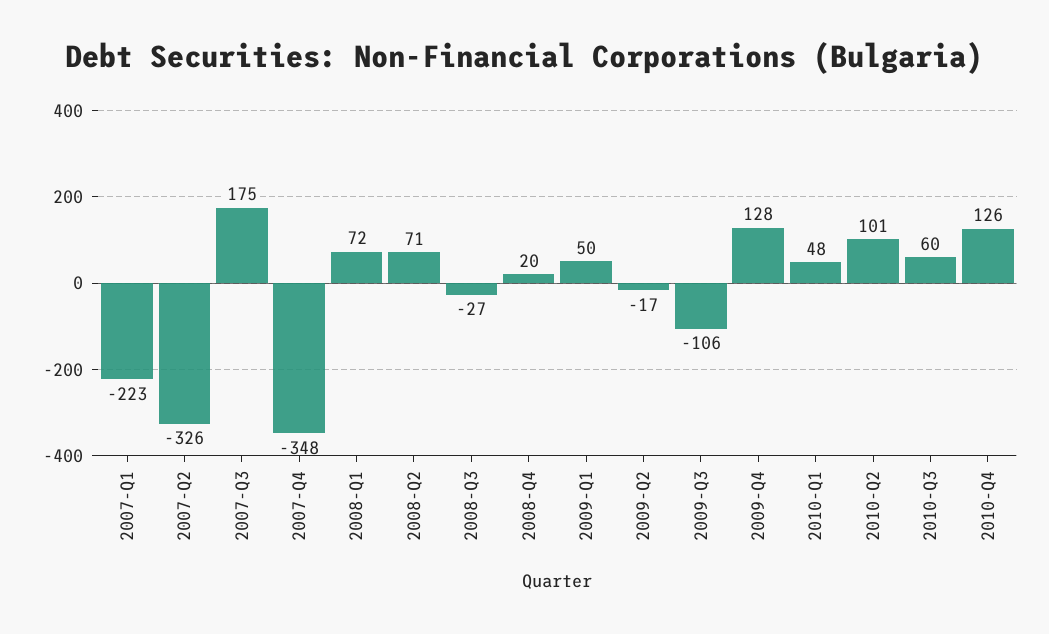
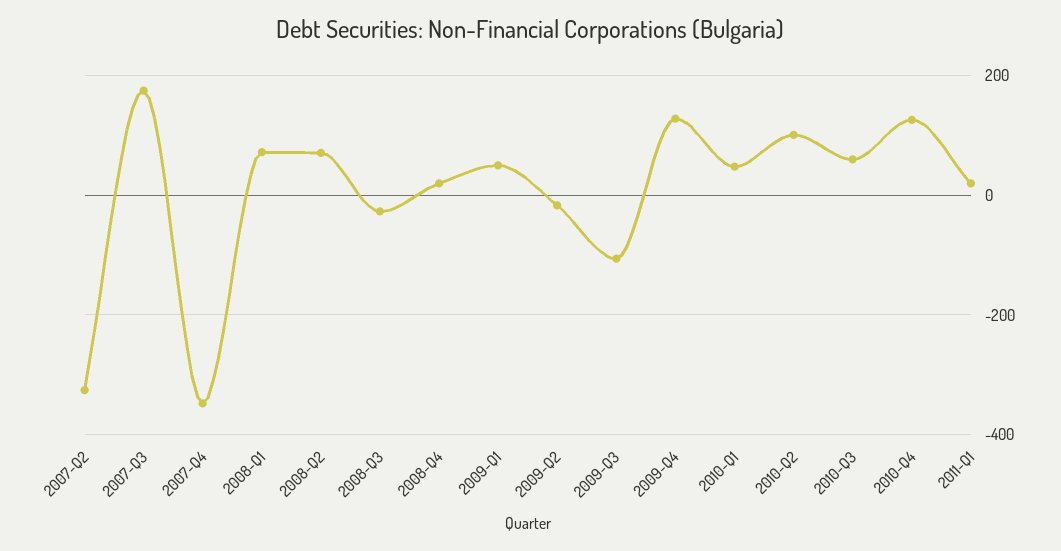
2007-Q1: -223 -> none
2011-Q1: none -> 20

